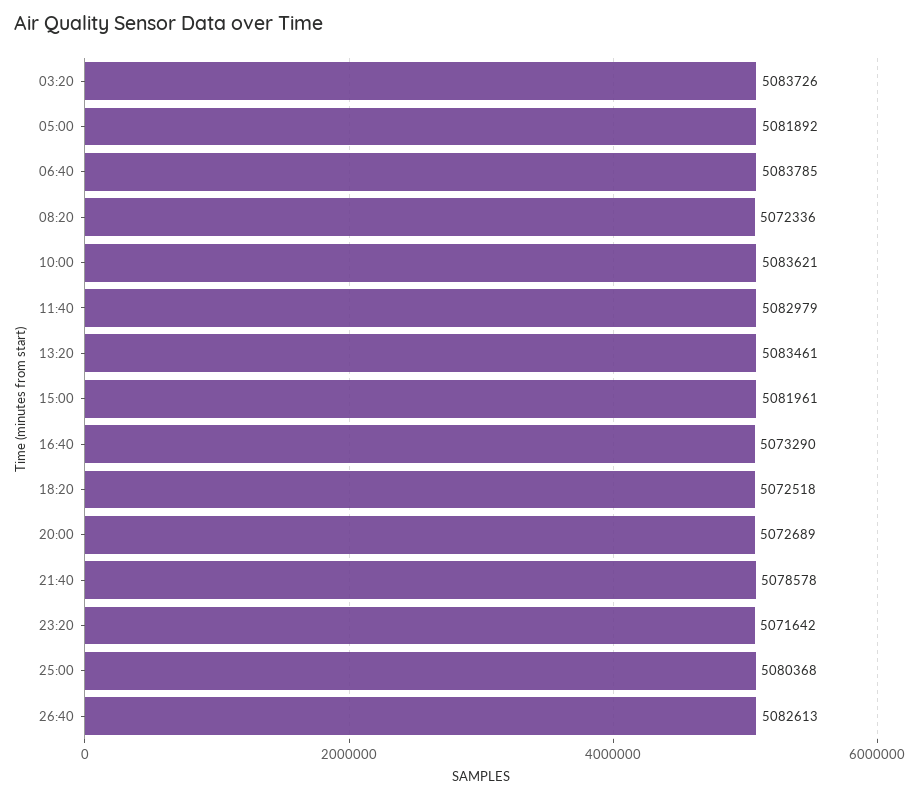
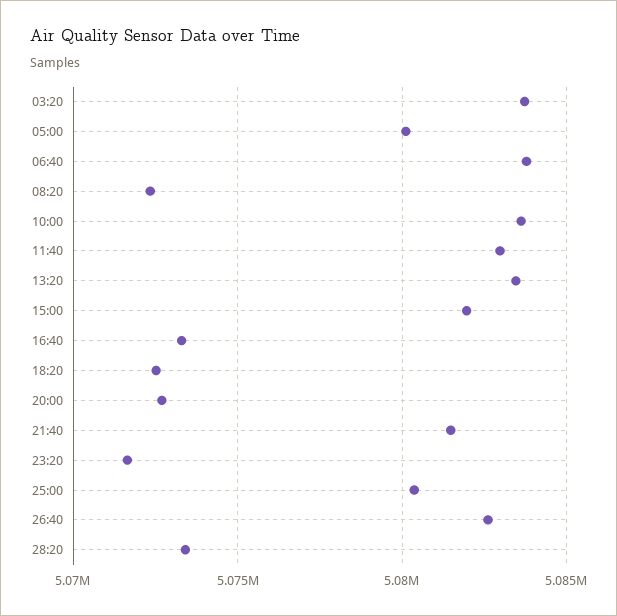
05:00: 5081892 -> 5080000
21:40: 5078578 -> 5081500
28:20: none -> 5073500

